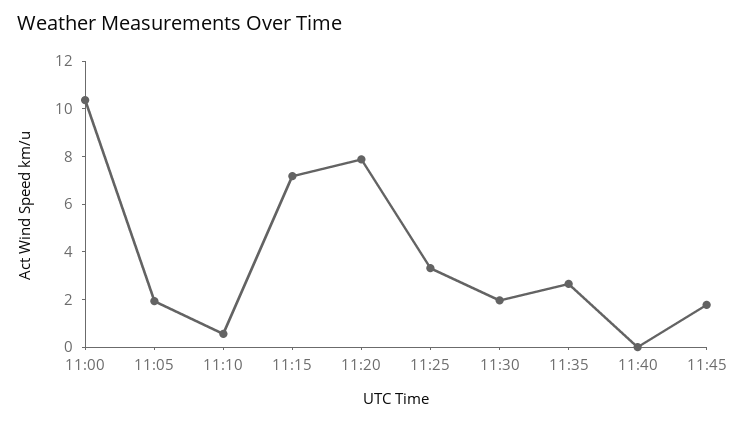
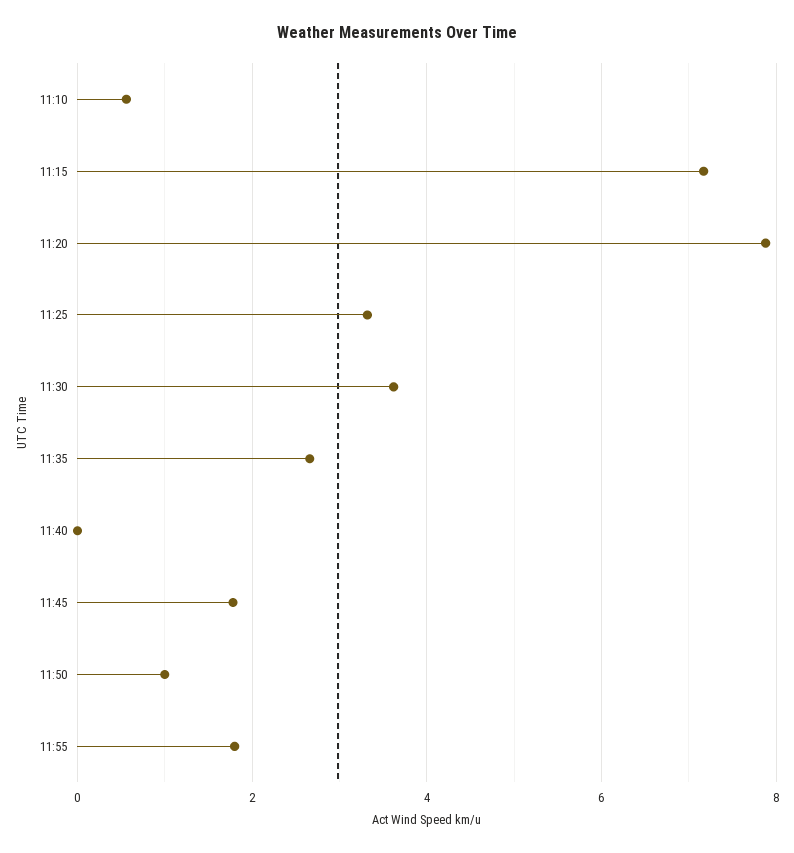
11:00: 10.5 -> none
11:05: 2 -> none
11:30: 2 -> 3.6
11:50: none -> 1
11:55: none -> 1.8

